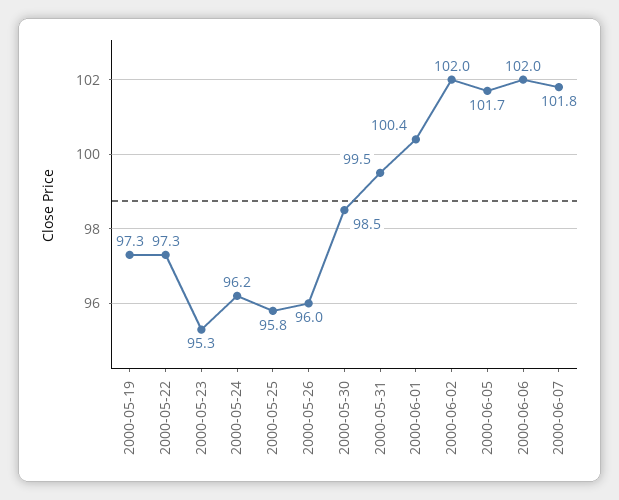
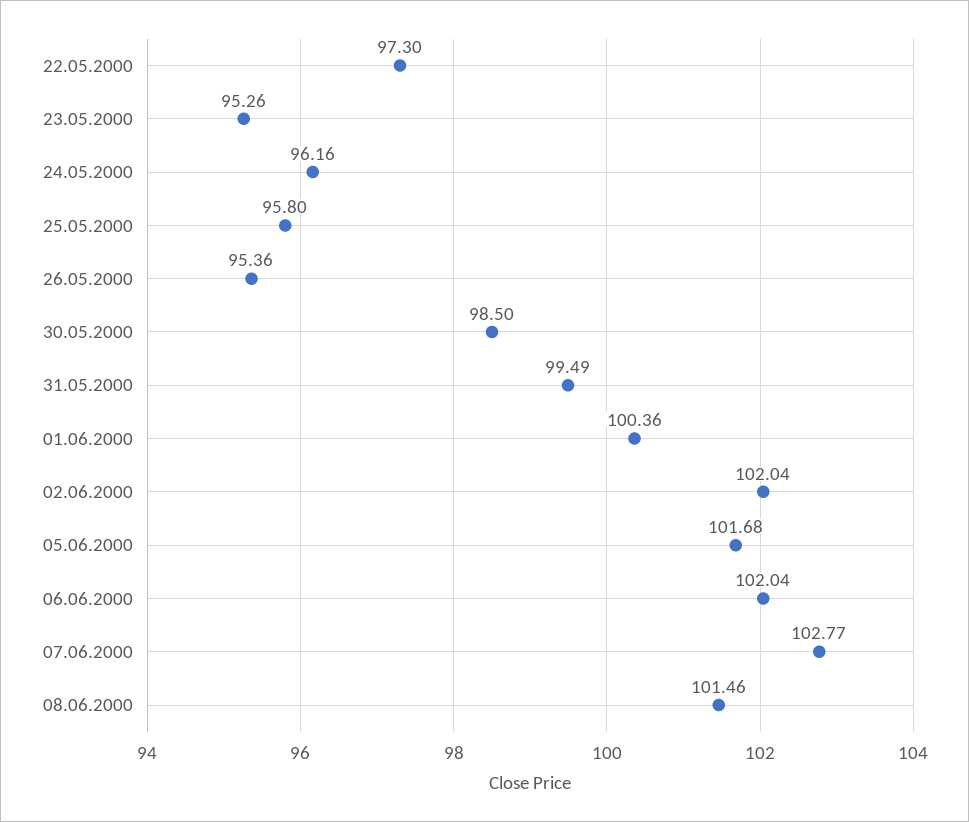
2000-05-19: 97.3 -> none
2000-05-26: 96 -> 95.36
2000-06-07: 101.8 -> 102.77
08.06.2000: none -> 101.46

